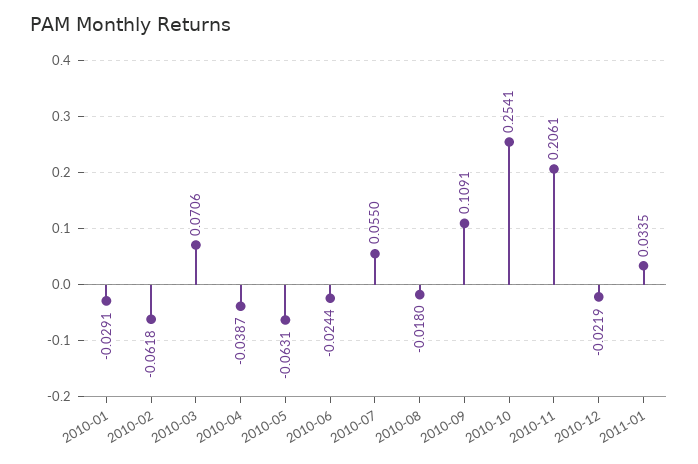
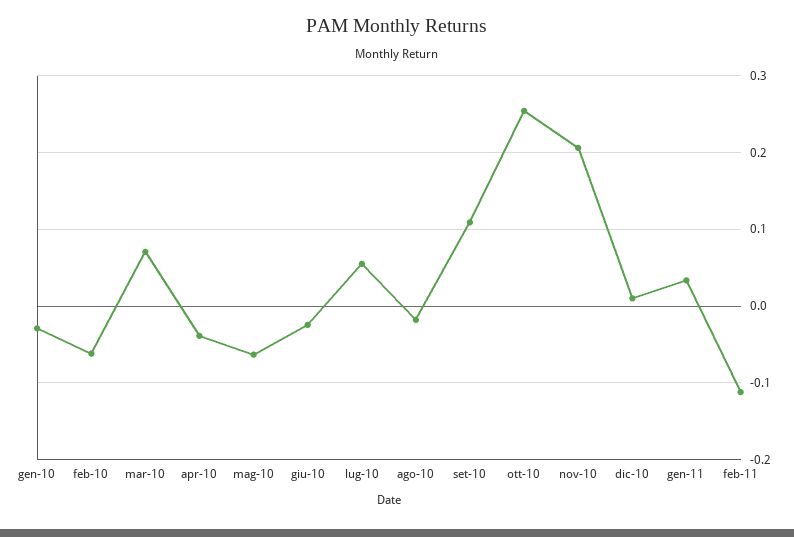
2010-12: -0.0219 -> 0.01
feb-11: none -> -0.11

